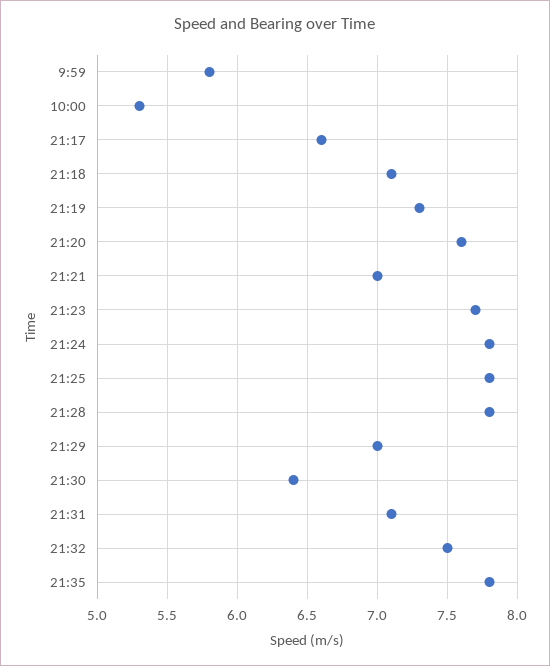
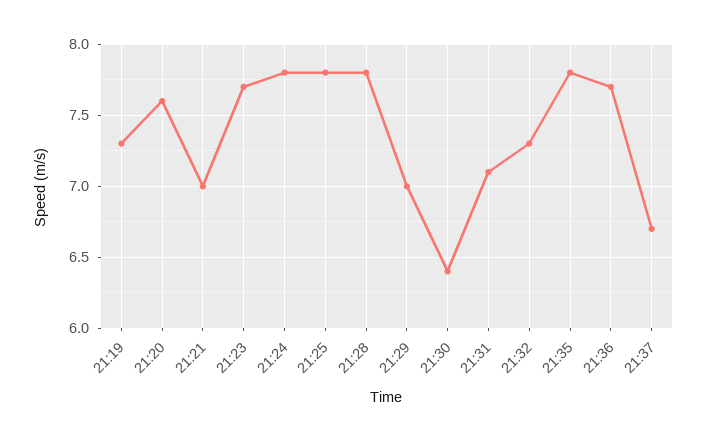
9:59: 5.8 -> none
10:00: 5.3 -> none
21:17: 6.6 -> none
21:18: 7.1 -> none
21:32: 7.5 -> 7.3
21:36: none -> 7.7
21:37: none -> 6.7

